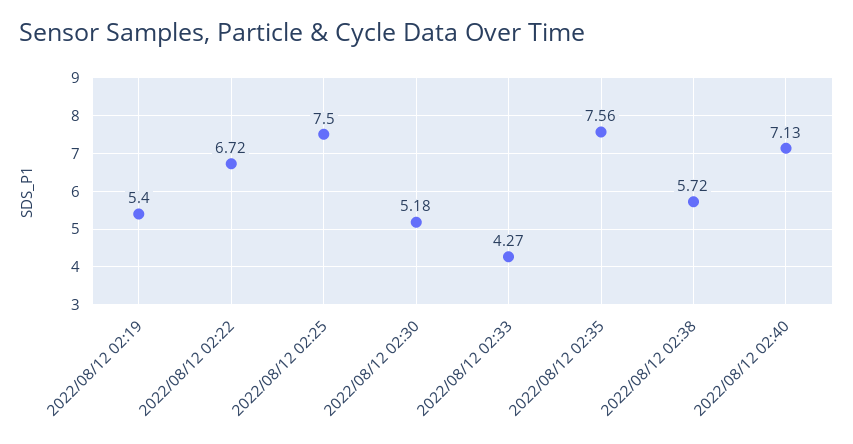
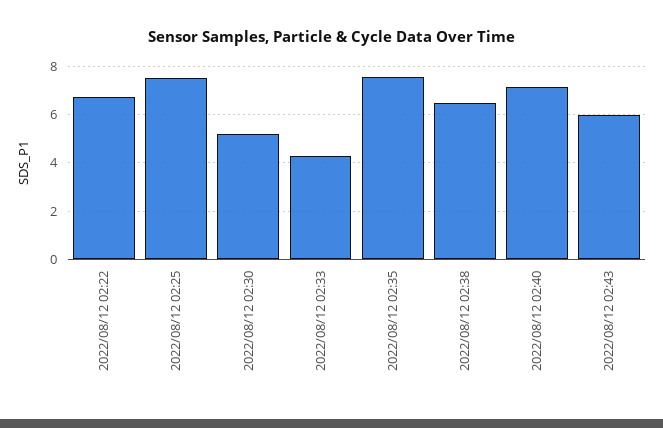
2022/08/12 02:19: 5.4 -> none
2022/08/12 02:38: 5.72 -> 6.5
2022/08/12 02:43: none -> 6

